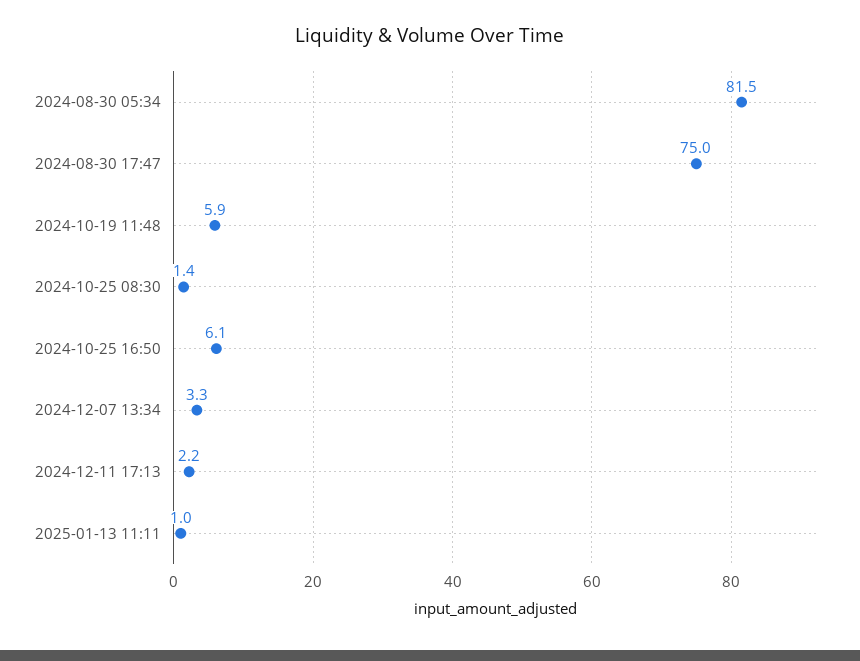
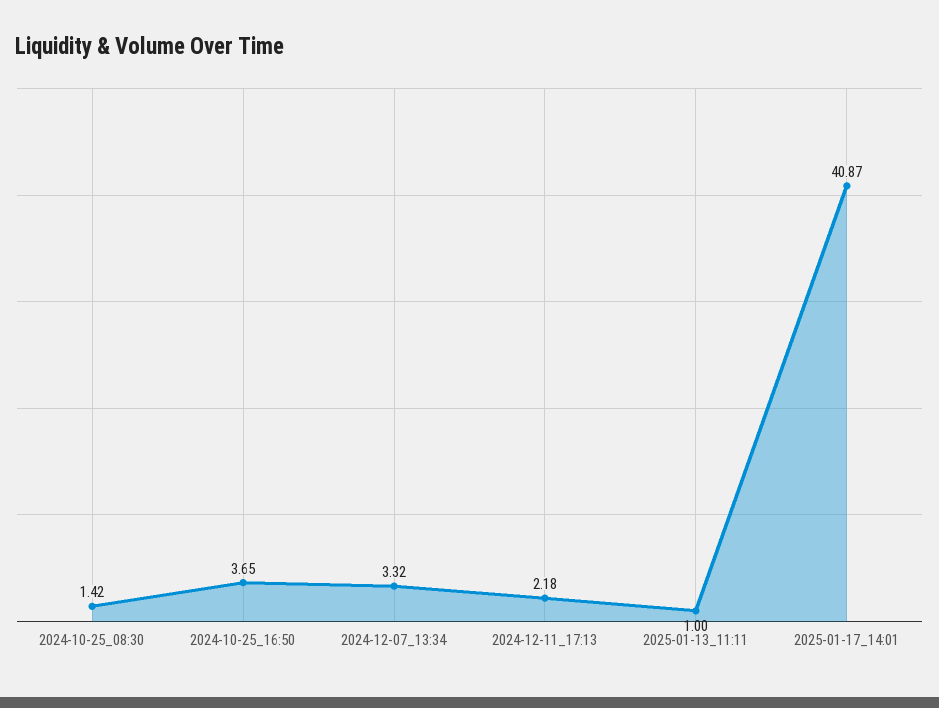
2024-08-30 05:34: 81.5 -> none
2024-08-30 17:47: 75 -> none
2024-10-19 11:48: 5.9 -> none
2024-10-25 16:50: 6.1 -> 3.65
2025-01-17_14:01: none -> 40.87

